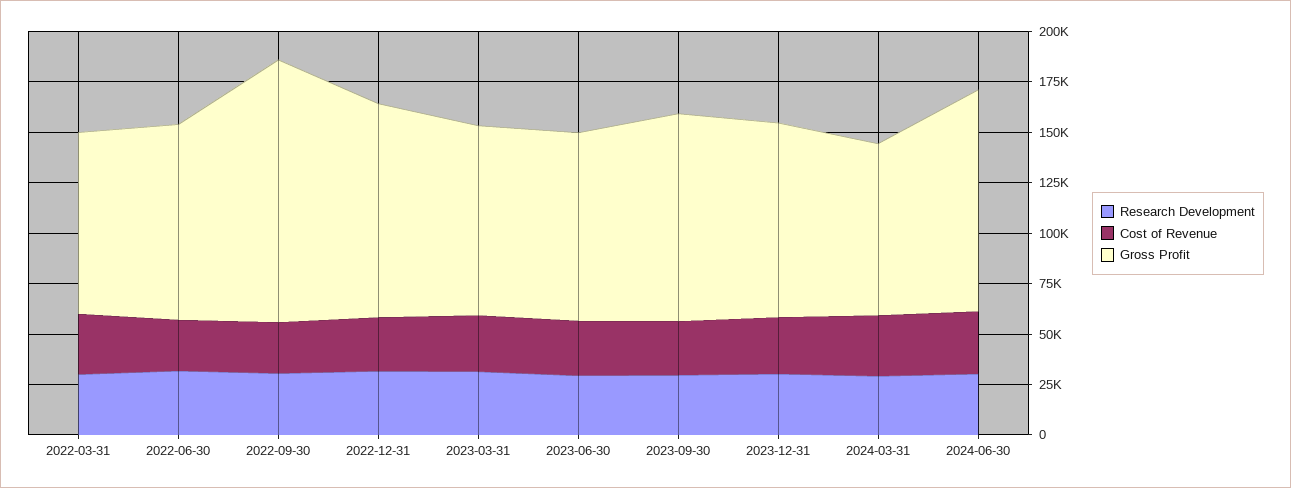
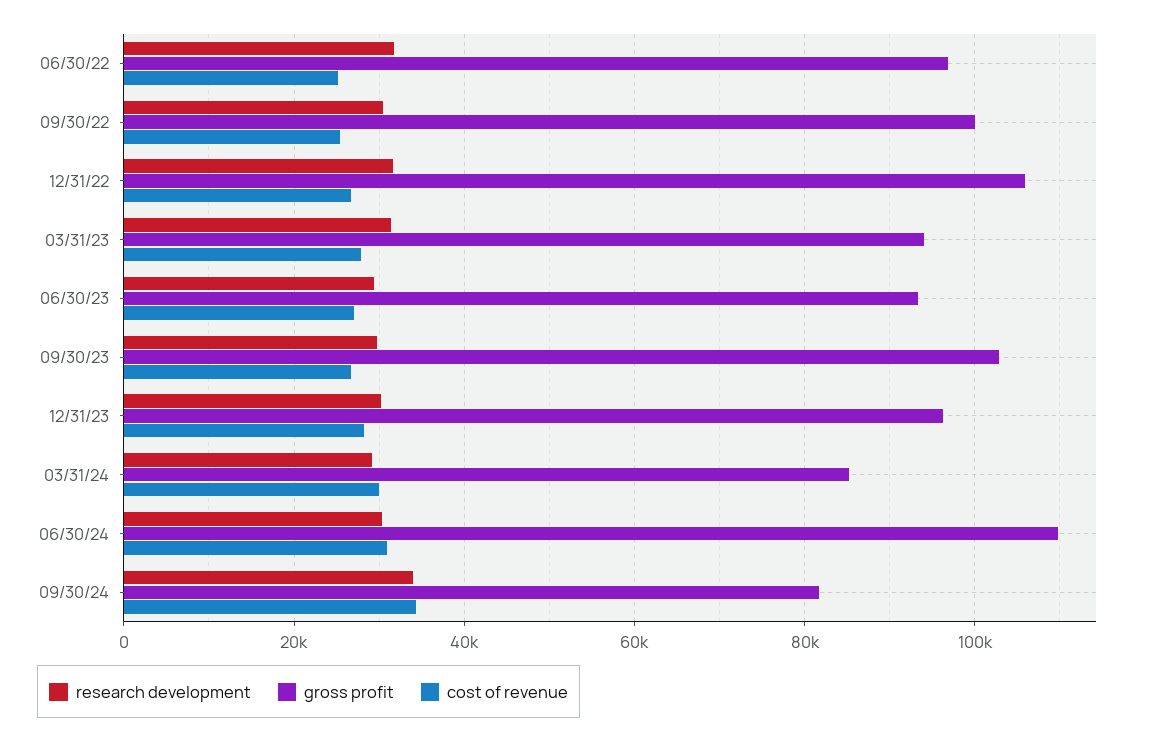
Research Development, 2022-03-31: 30000 -> none
Cost of Revenue, 2022-03-31: 30000 -> none
Gross Profit, 2022-03-31: 90000 -> none
Gross Profit, 2022-09-30: 130000 -> 100000
Research Development, 09/30/24: none -> 34000
Gross Profit, 09/30/24: none -> 82000
Cost of Revenue, 09/30/24: none -> 34000

